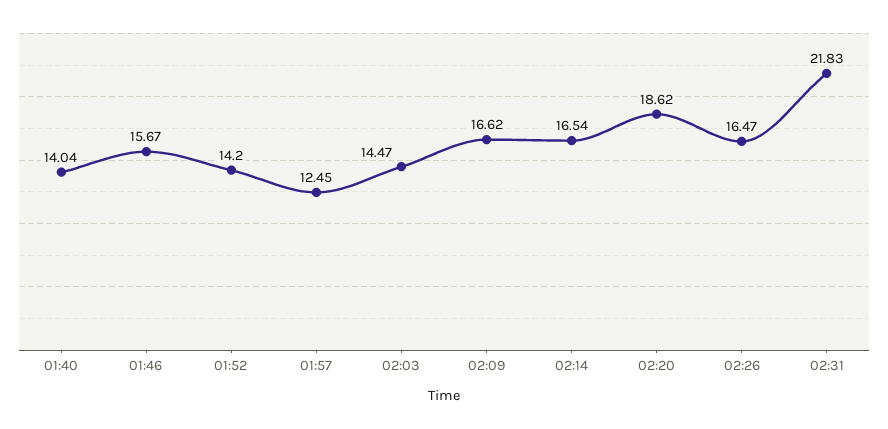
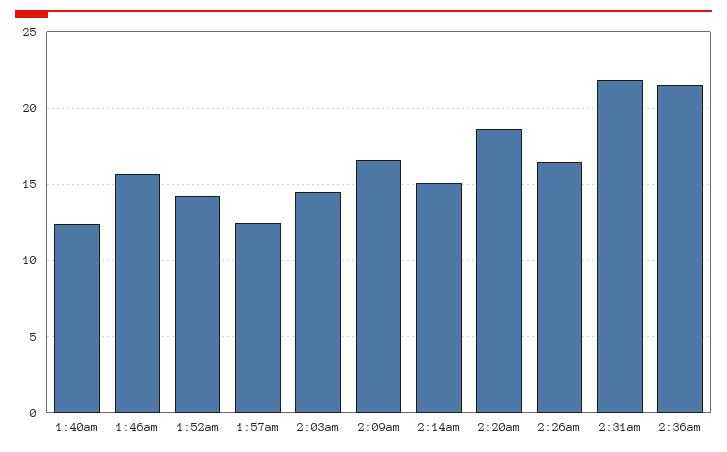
01:40: 14.04 -> 12.5
02:14: 16.54 -> 15
2:36am: none -> 21.5

